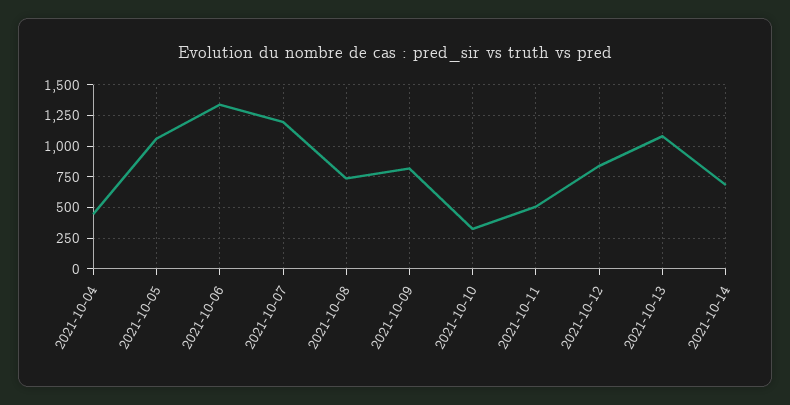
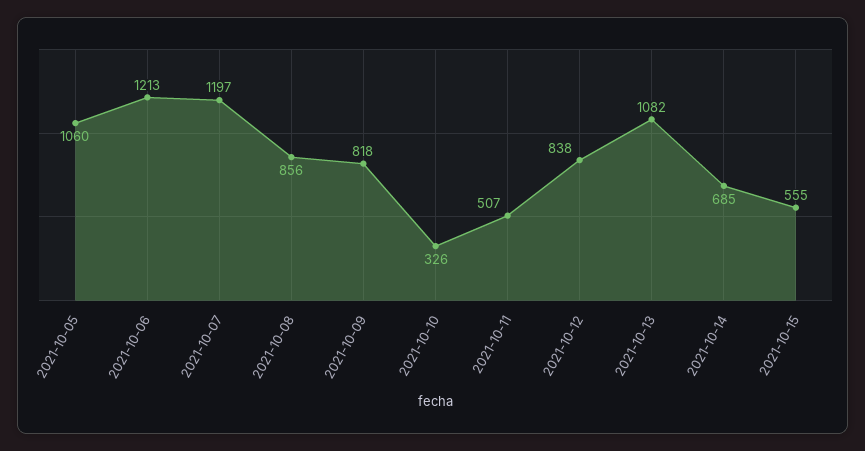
2021-10-04: 450 -> none
2021-10-06: 1350 -> 1213
2021-10-08: 750 -> 856
2021-10-15: none -> 555

